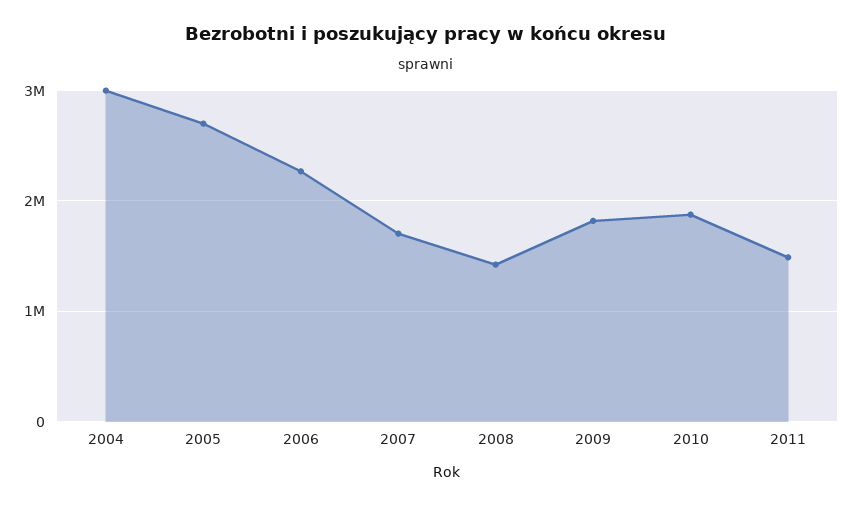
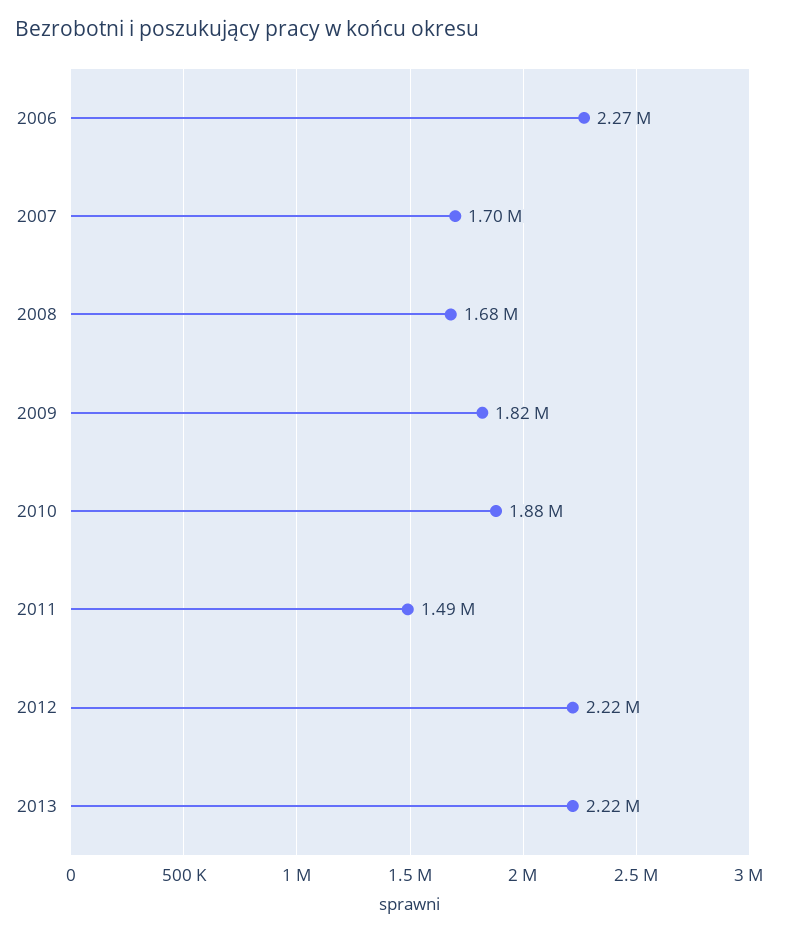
2004: 3000000 -> none
2005: 2700000 -> none
2008: 1400000 -> 1680000
2012: none -> 2220000
2013: none -> 2220000

